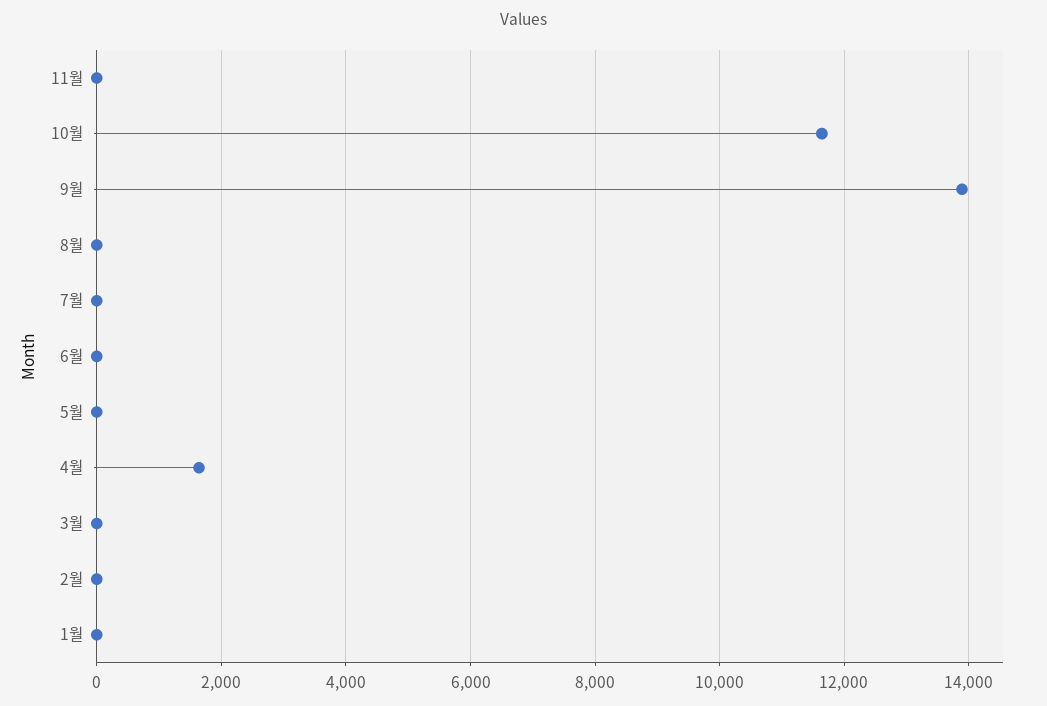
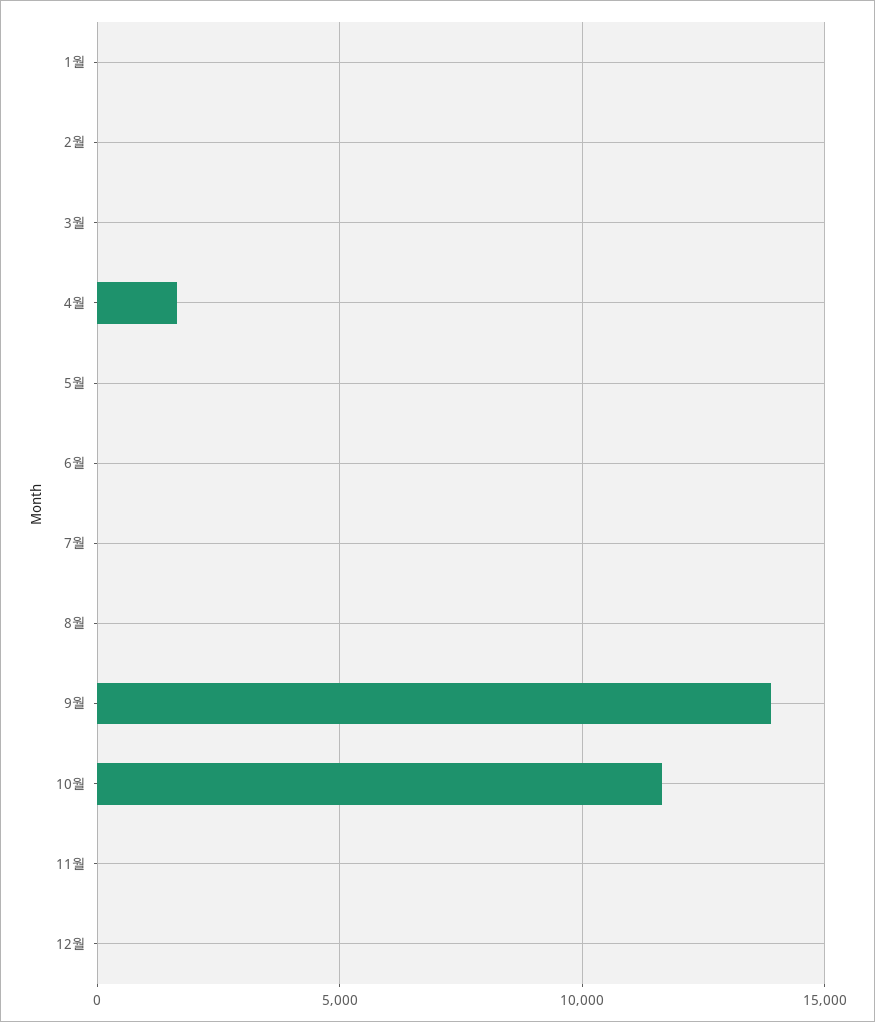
12월: none -> 0

